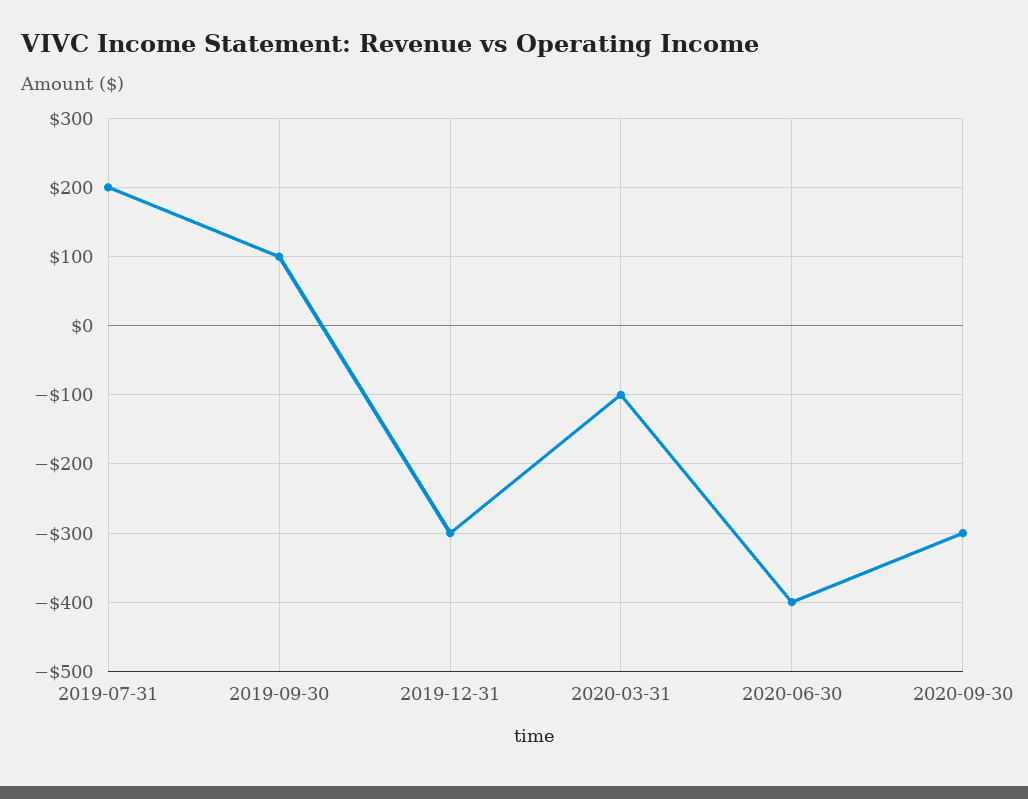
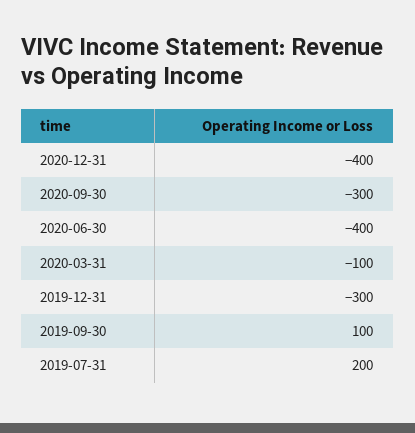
2020-12-31: none -> -400

